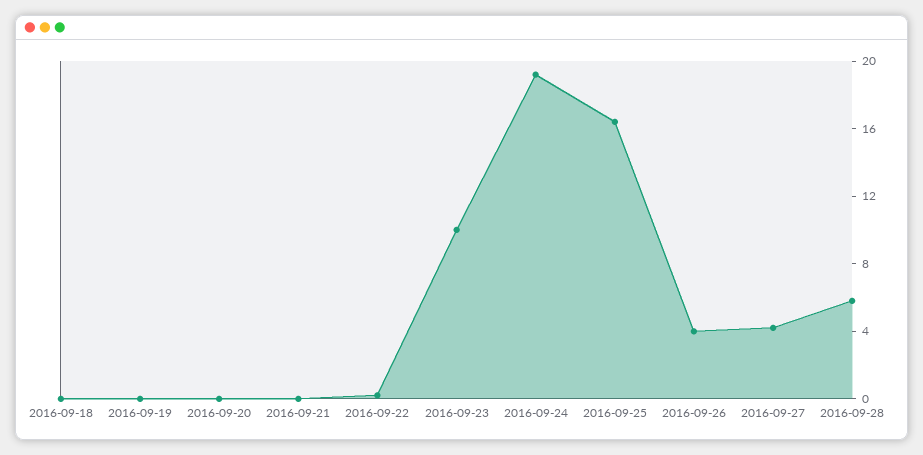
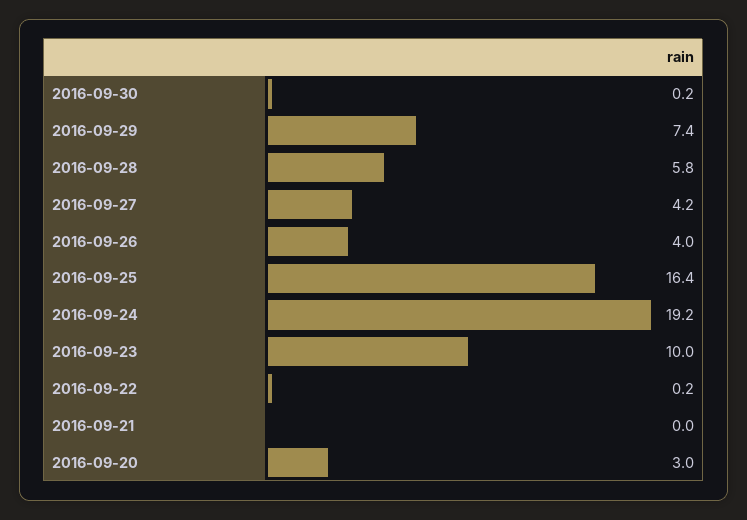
2016-09-18: 0 -> none
2016-09-19: 0 -> none
2016-09-20: 0 -> 3
2016-09-30: none -> 0.2
2016-09-29: none -> 7.4

